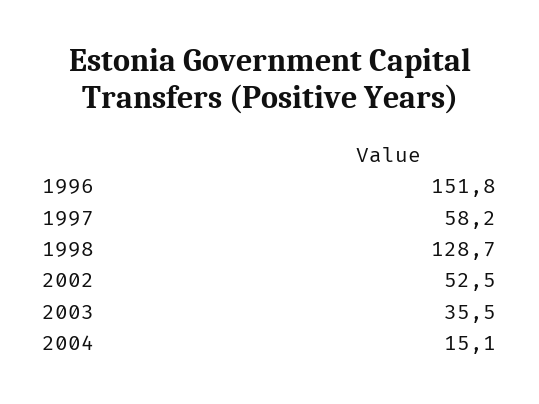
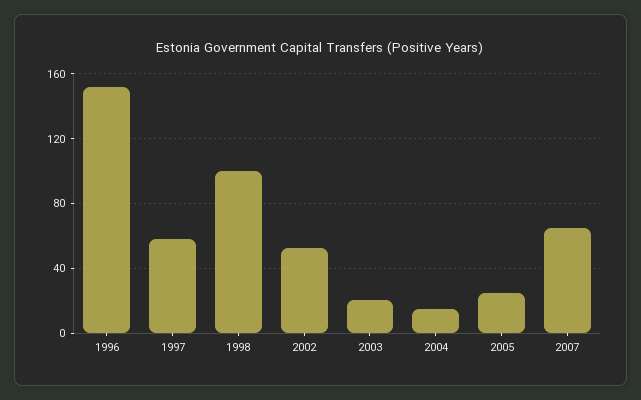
1998: 128.7 -> 100
2003: 35.5 -> 20
2005: none -> 25
2007: none -> 65

